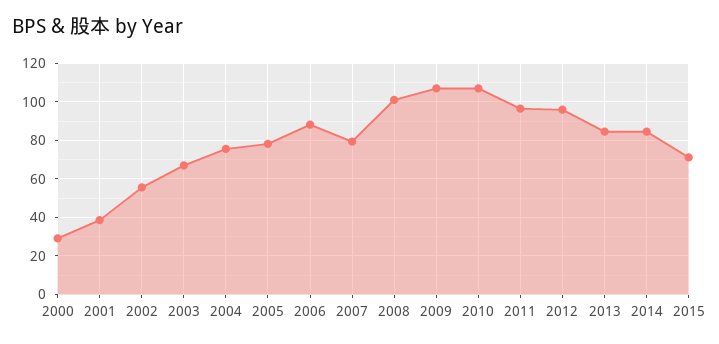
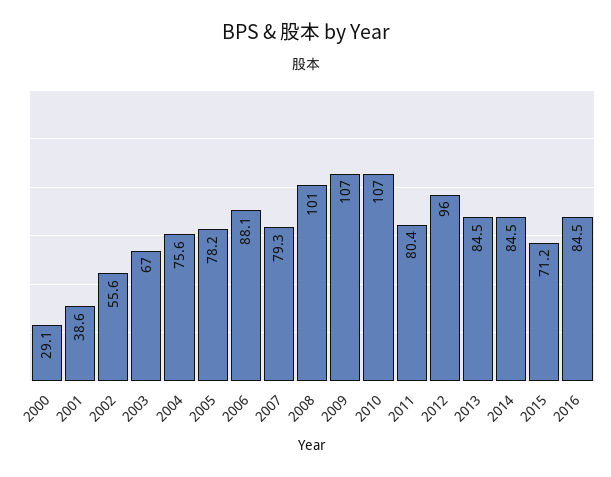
2011: 95 -> 80.4
2016: none -> 84.5

